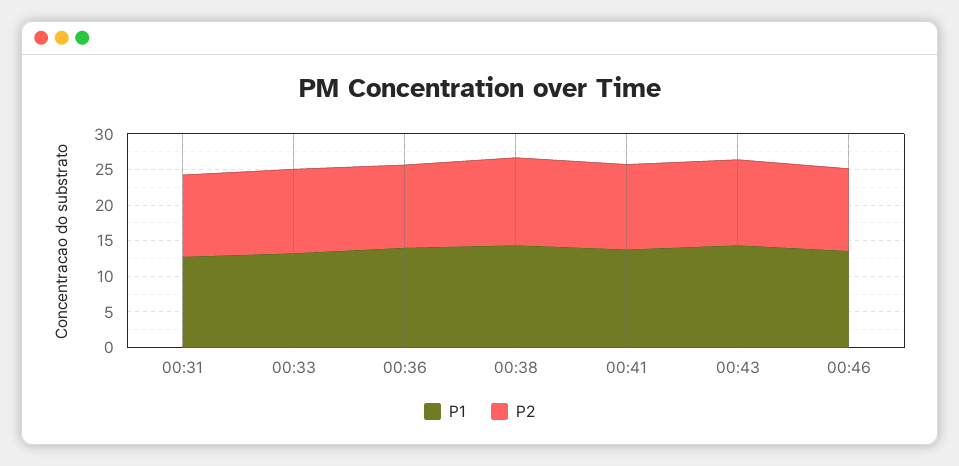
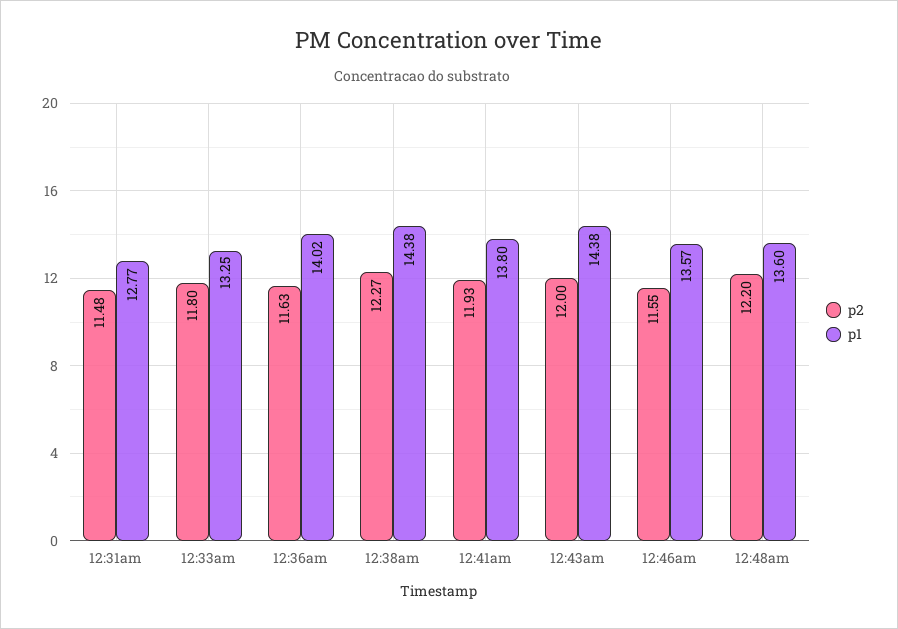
P2, 12:48am: none -> 12.2
P1, 12:48am: none -> 13.6

